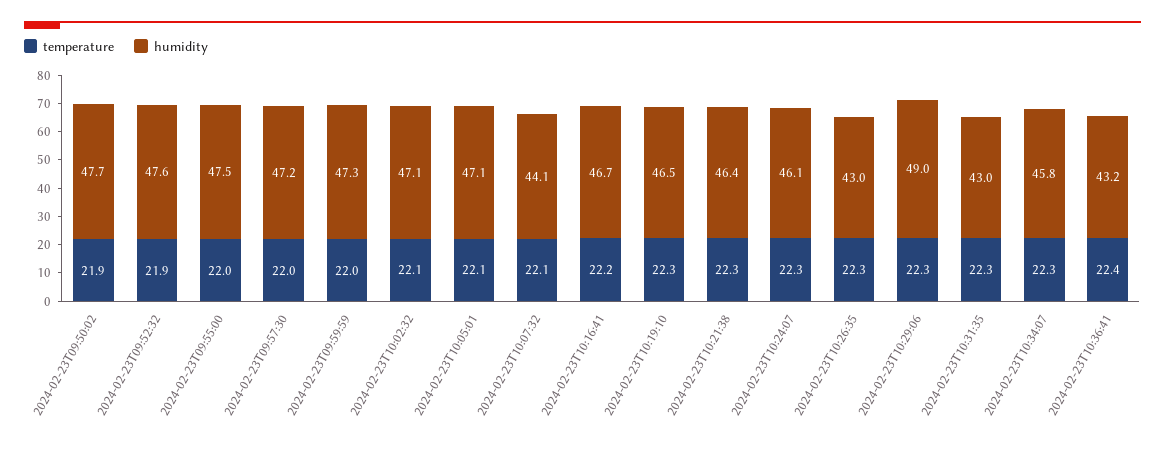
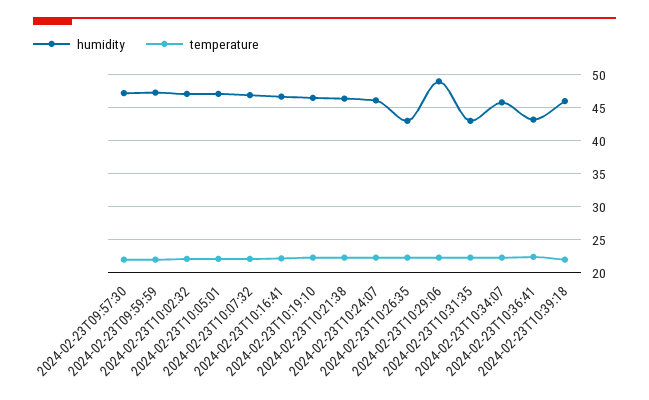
temperature, 2024-02-23T09:50:02: 21.9 -> none
humidity, 2024-02-23T09:50:02: 47.7 -> none
temperature, 2024-02-23T09:52:32: 21.9 -> none
humidity, 2024-02-23T09:52:32: 47.6 -> none
temperature, 2024-02-23T09:55:00: 22 -> none
humidity, 2024-02-23T09:55:00: 47.5 -> none
humidity, 2024-02-23T10:07:32: 44.1 -> 47
humidity, 2024-02-23T10:39:18: none -> 46
temperature, 2024-02-23T10:39:18: none -> 22

